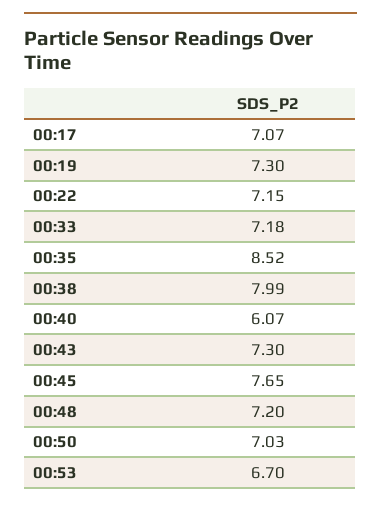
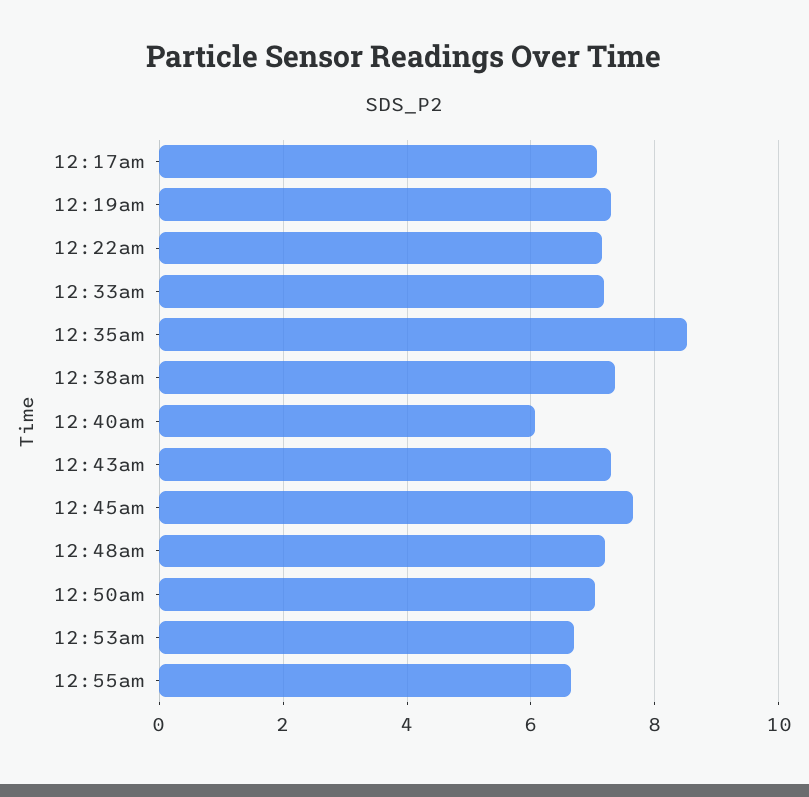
00:38: 7.99 -> 7.4
12:55am: none -> 6.6

